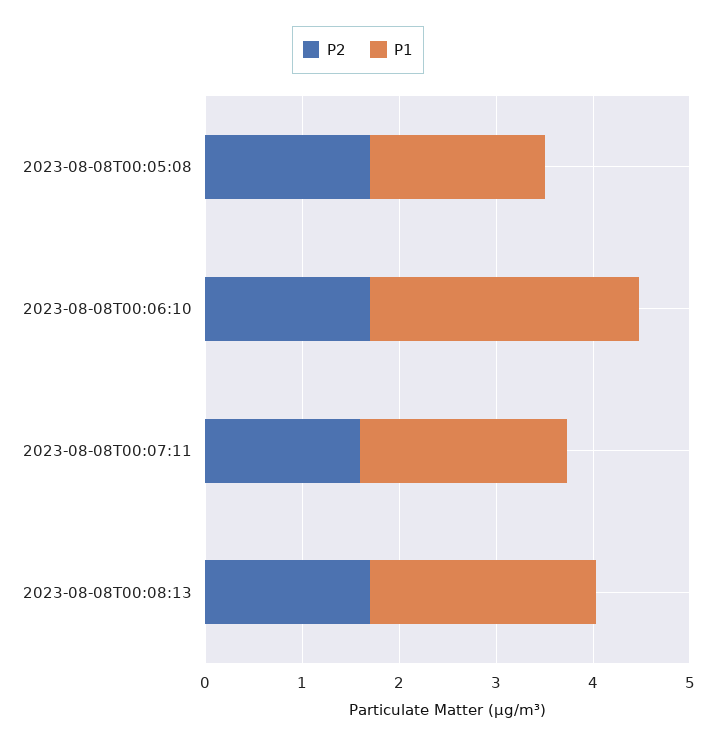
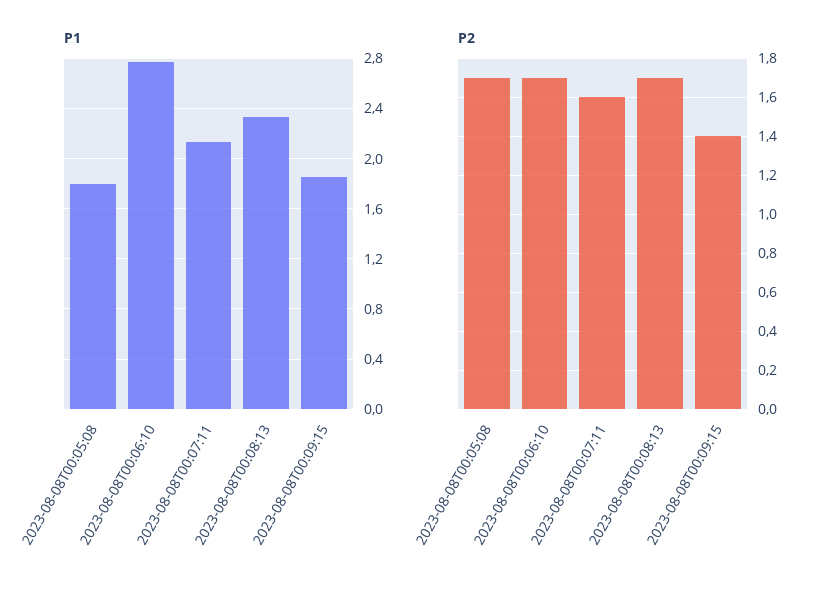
P1, 2023-08-08T00:09:15: none -> 1.85
P2, 2023-08-08T00:09:15: none -> 1.4

